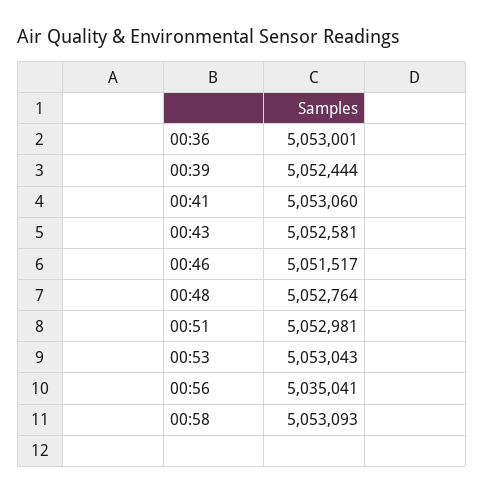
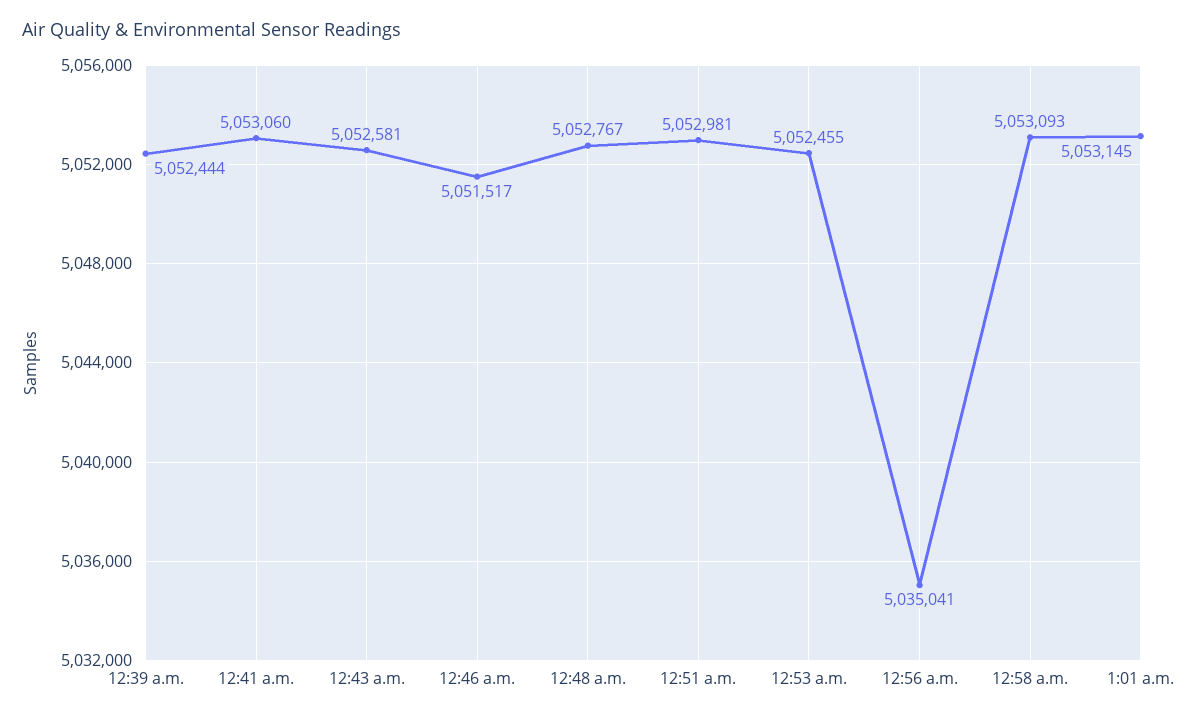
00:36: 5053001 -> none
00:48: 5052764 -> 5052767
00:53: 5053043 -> 5052455
1:01 a.m.: none -> 5053145

